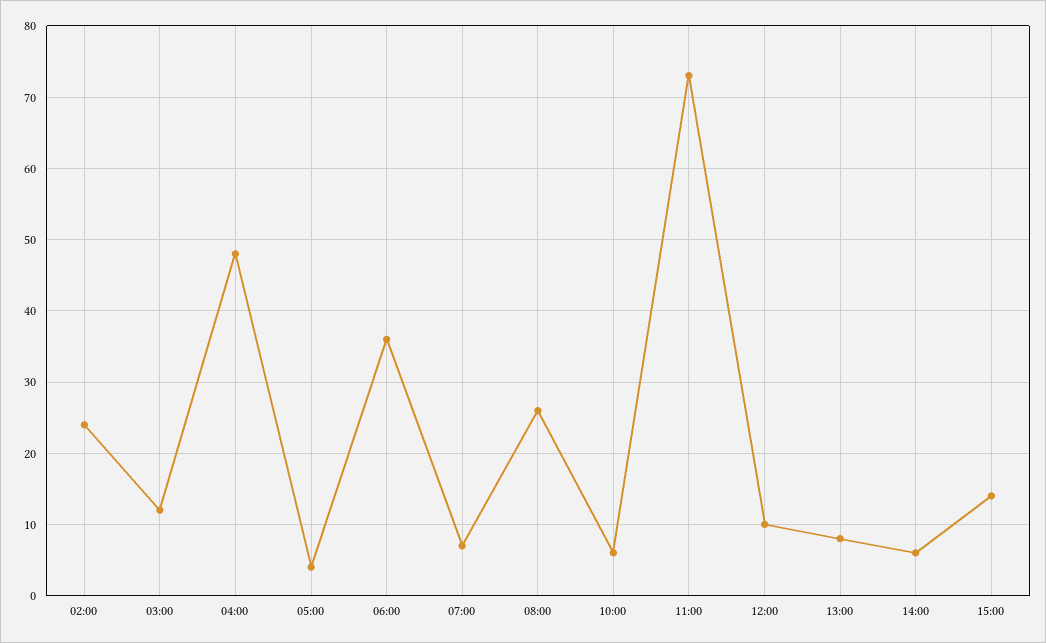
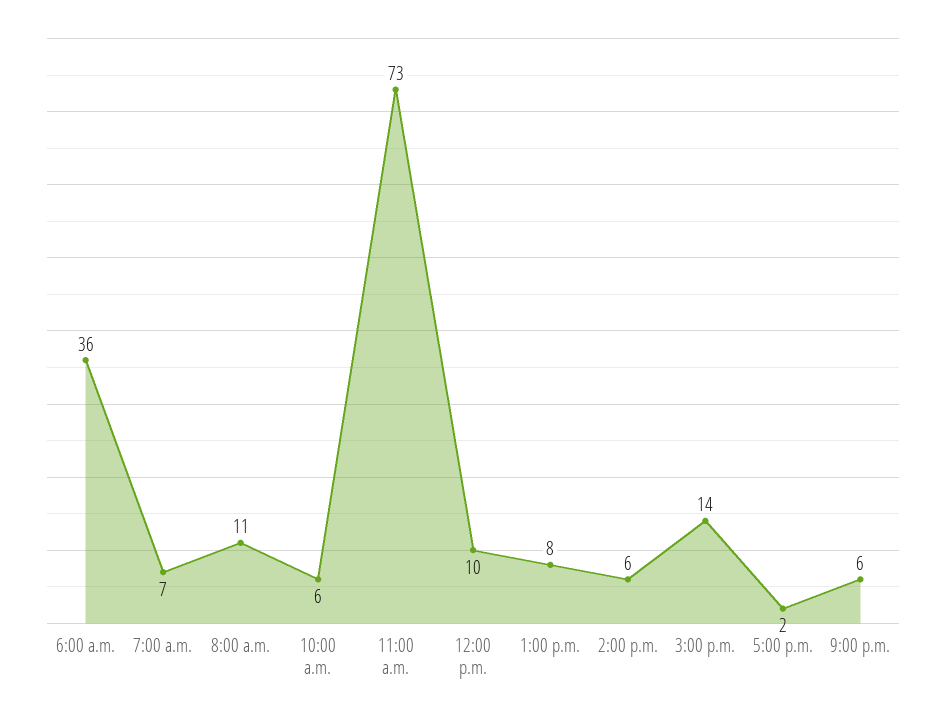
02:00: 24 -> none
03:00: 12 -> none
04:00: 48 -> none
05:00: 4 -> none
08:00: 26 -> 11
5:00 p.m.: none -> 2
9:00 p.m.: none -> 6

